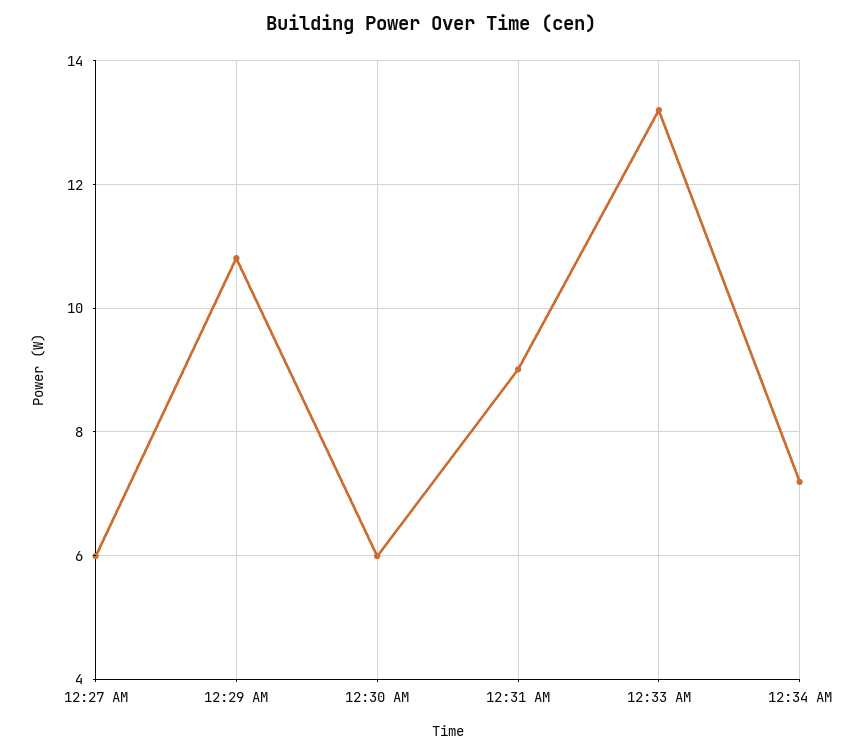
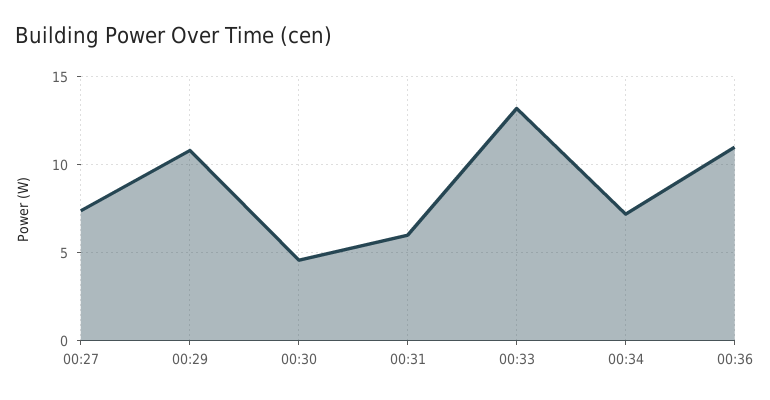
12:27 AM: 6 -> 7.5
12:30 AM: 6 -> 4.5
12:31 AM: 9 -> 6
00:36: none -> 11

